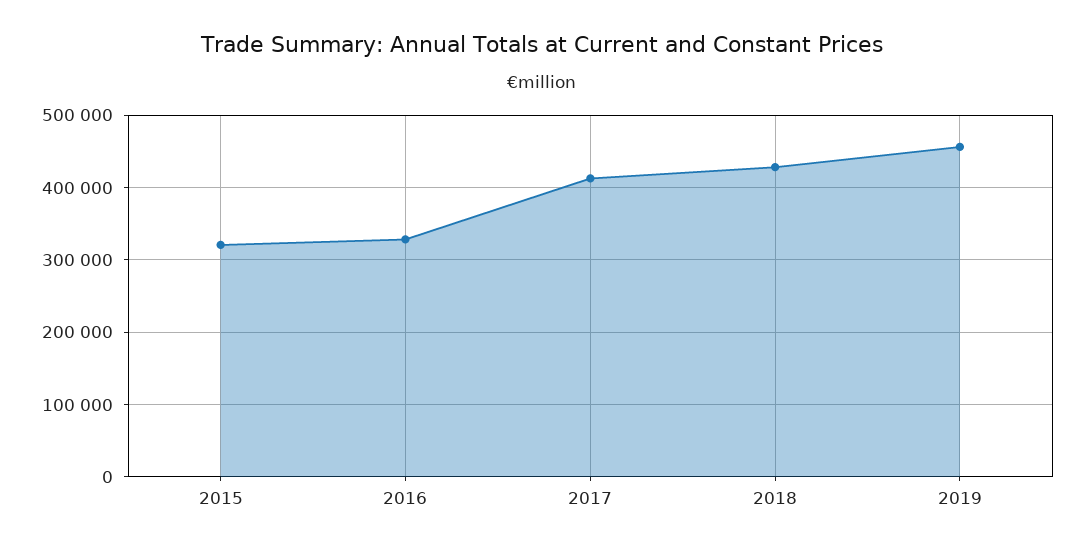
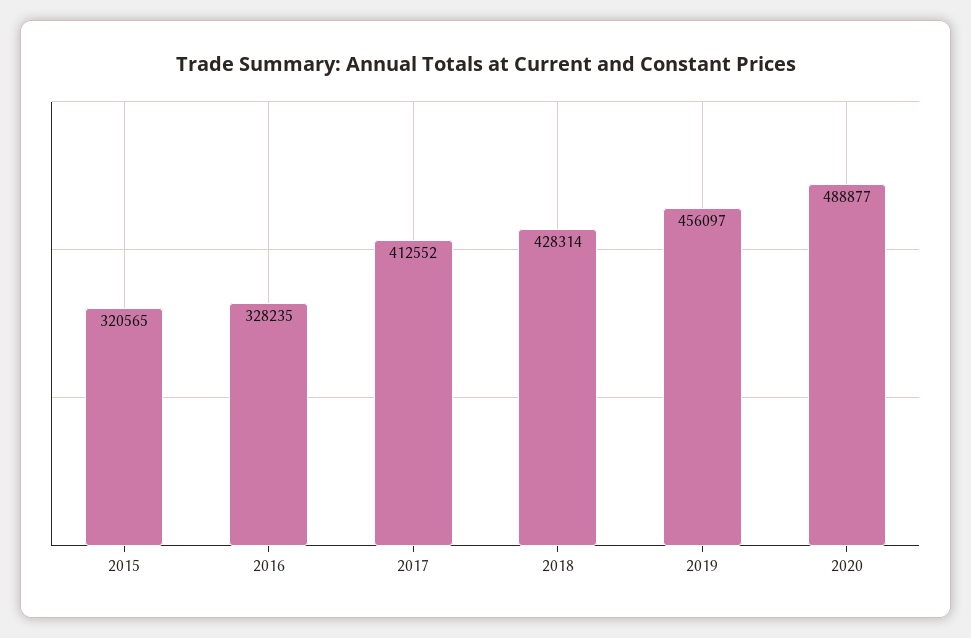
2020: none -> 488877

